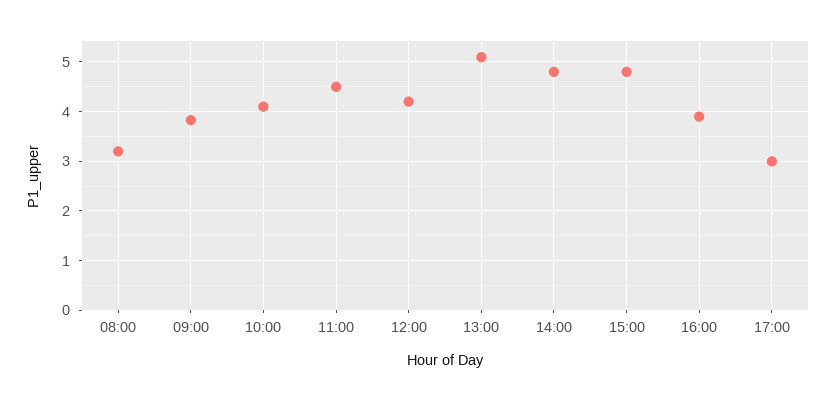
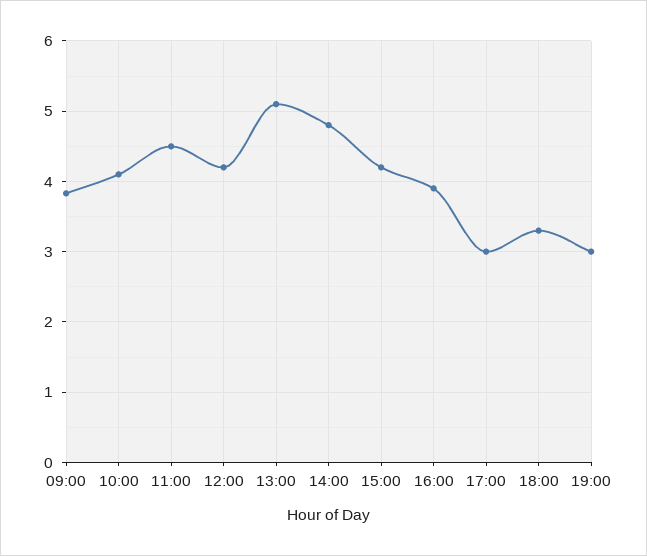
08:00: 3.2 -> none
15:00: 4.8 -> 4.2
18:00: none -> 3.3
19:00: none -> 3

